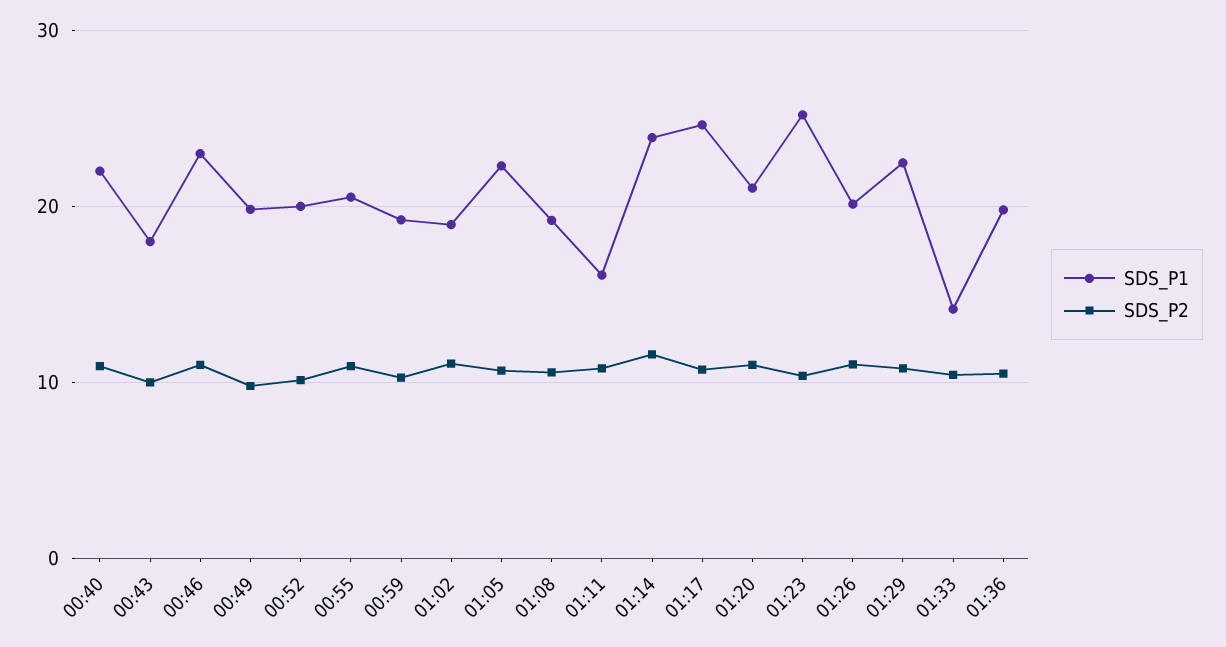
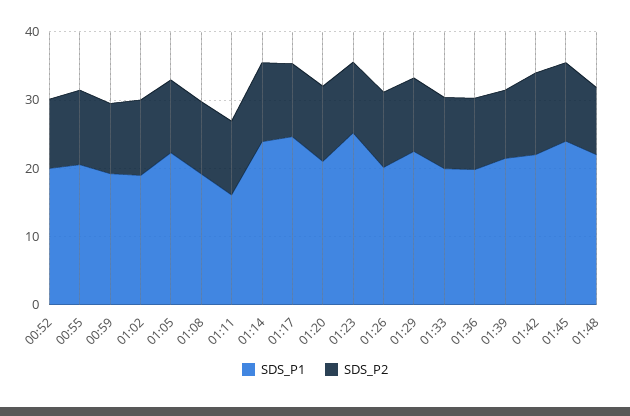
SDS_P1, 00:40: 22 -> none
SDS_P2, 00:40: 11 -> none
SDS_P1, 00:43: 18 -> none
SDS_P2, 00:43: 10 -> none
SDS_P1, 00:46: 23 -> none
SDS_P2, 00:46: 11 -> none
SDS_P1, 00:49: 20 -> none
SDS_P2, 00:49: 10 -> none
SDS_P1, 01:33: 14 -> 20
SDS_P1, 01:39: none -> 22
SDS_P2, 01:39: none -> 10
SDS_P1, 01:42: none -> 22
SDS_P2, 01:42: none -> 12
SDS_P1, 01:45: none -> 24
SDS_P2, 01:45: none -> 12
SDS_P1, 01:48: none -> 22
SDS_P2, 01:48: none -> 10

